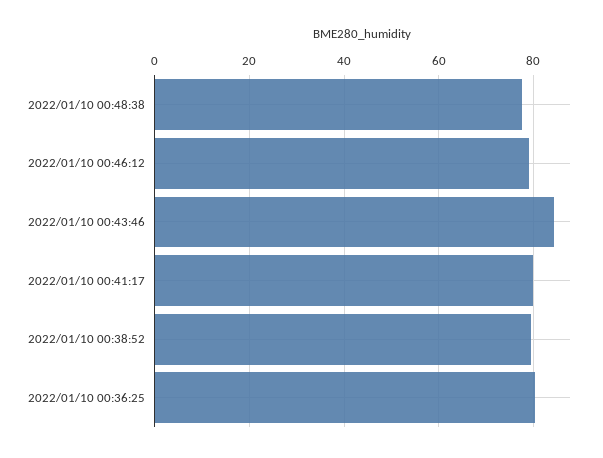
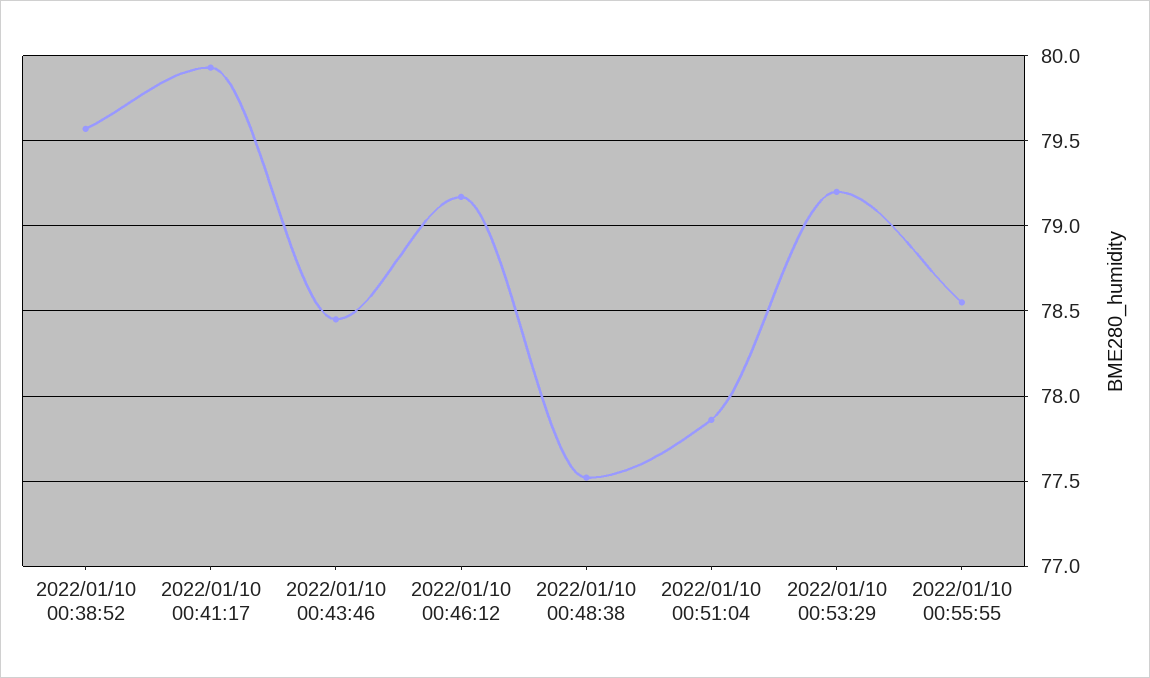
2022/01/10 00:43:46: 84 -> 78.45
2022/01/10 00:36:25: 80 -> none
2022/01/10 00:51:04: none -> 77.85
2022/01/10 00:53:29: none -> 79.2
2022/01/10 00:55:55: none -> 78.55

